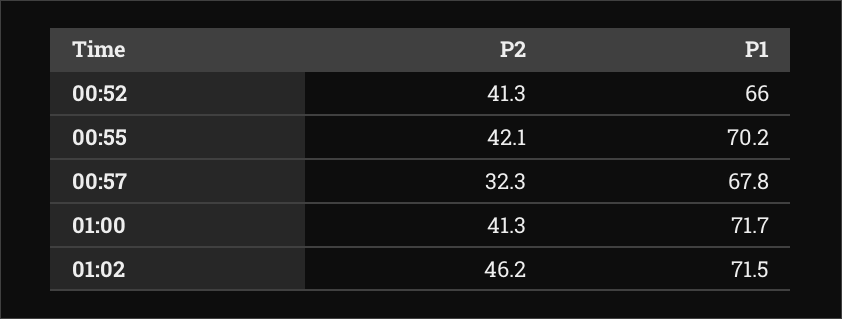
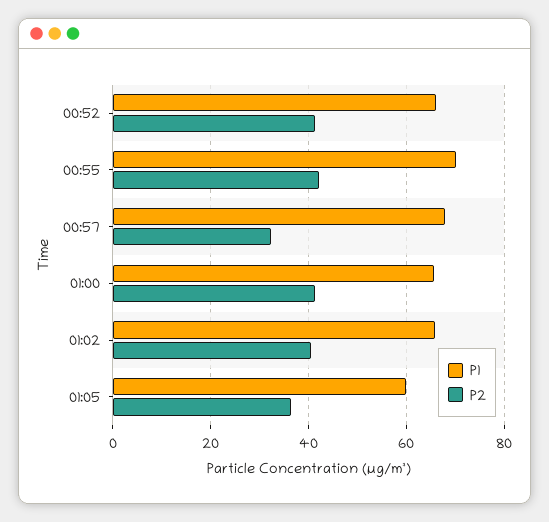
P1, 01:00: 71.7 -> 66
P2, 01:02: 46.2 -> 40
P1, 01:02: 71.5 -> 66
P1, 01:05: none -> 60
P2, 01:05: none -> 36

